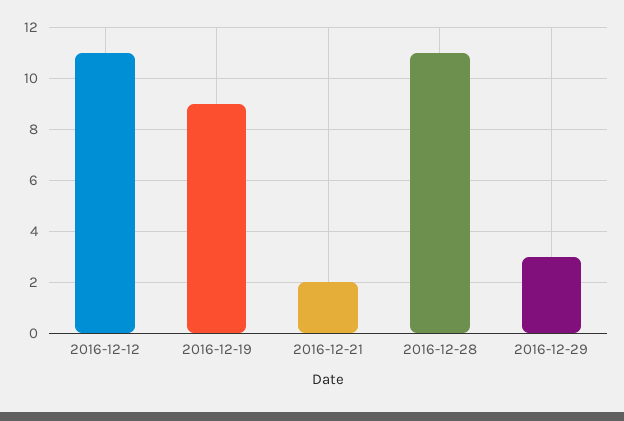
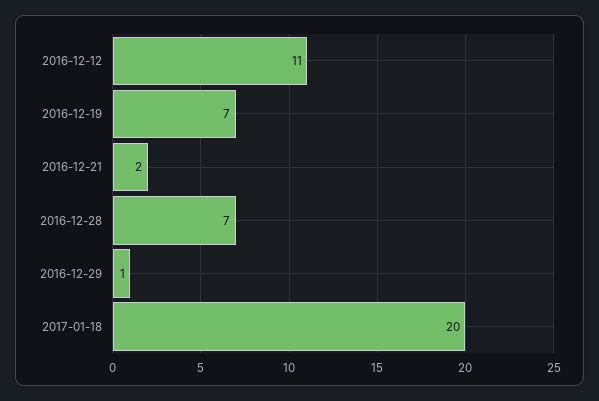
2016-12-19: 9 -> 7
2016-12-28: 11 -> 7
2016-12-29: 3 -> 1
2017-01-18: none -> 20

